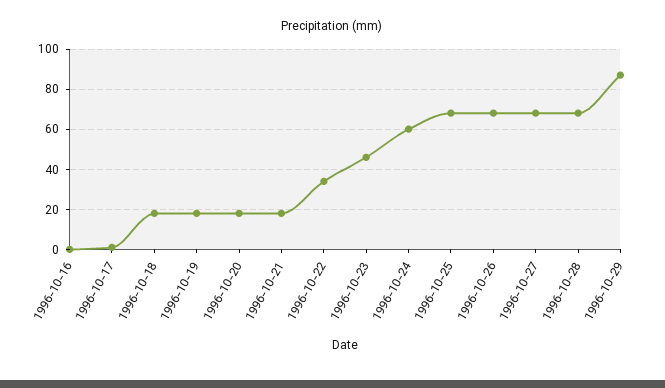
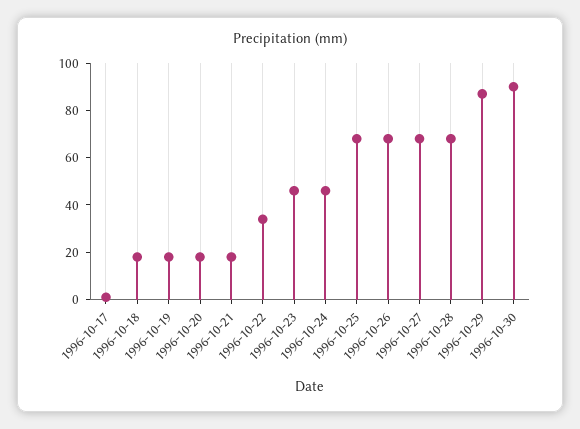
1996-10-16: 0 -> none
1996-10-24: 60 -> 45
1996-10-30: none -> 90

